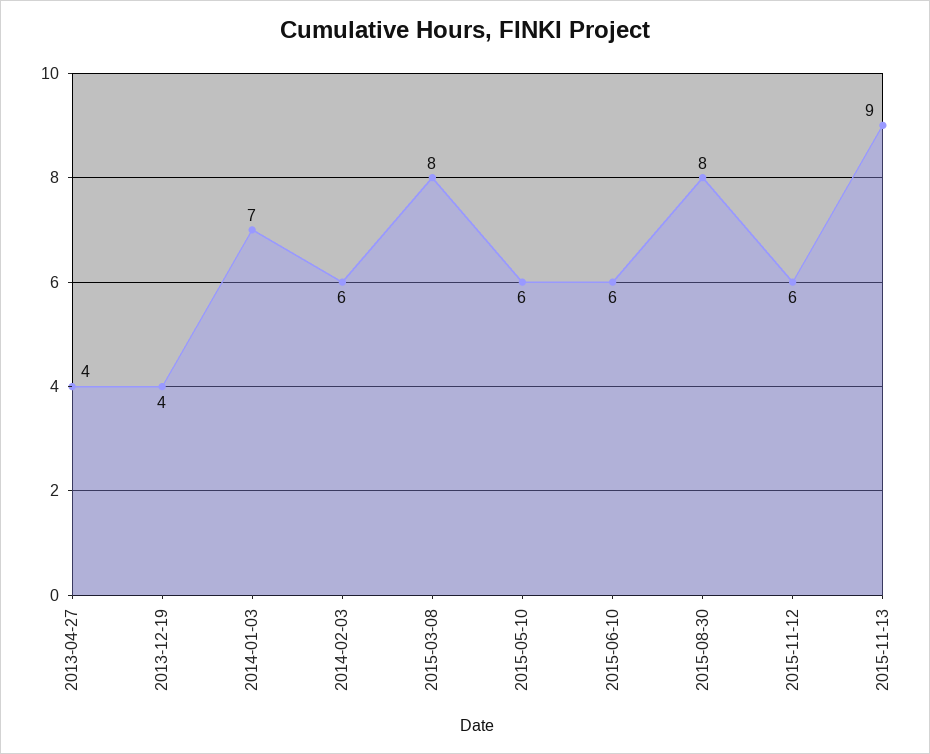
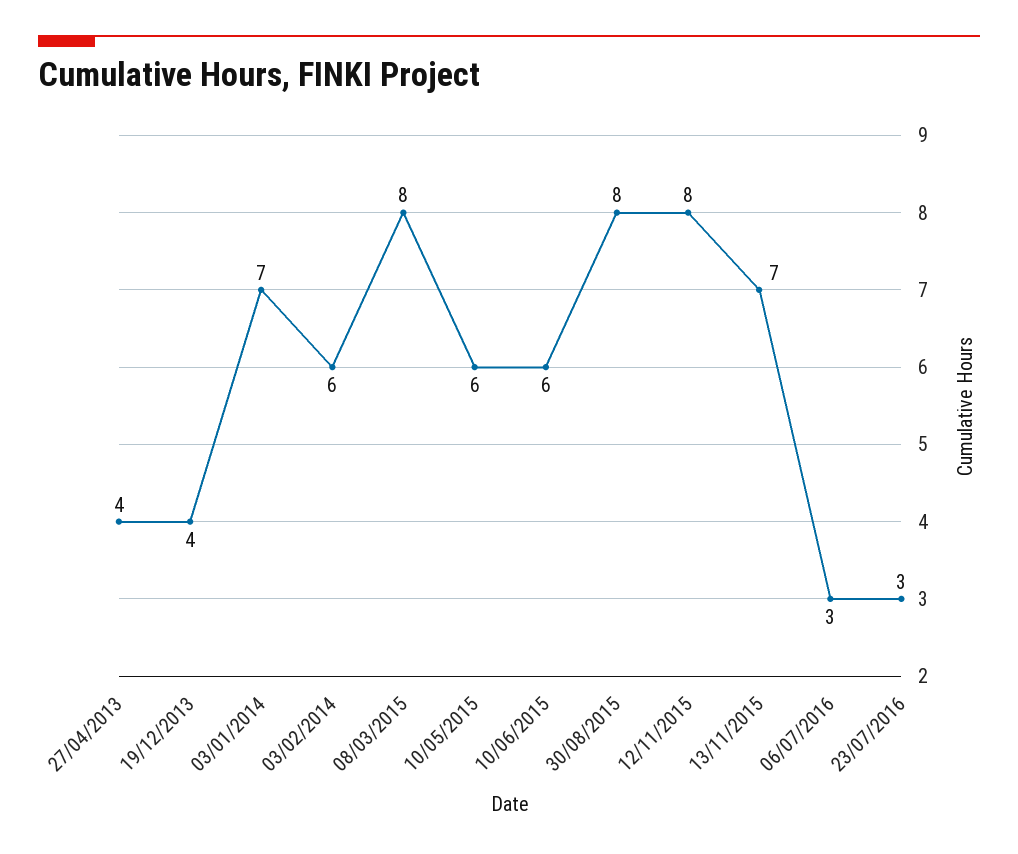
2015-11-12: 6 -> 8
2015-11-13: 9 -> 7
06/07/2016: none -> 3
23/07/2016: none -> 3

